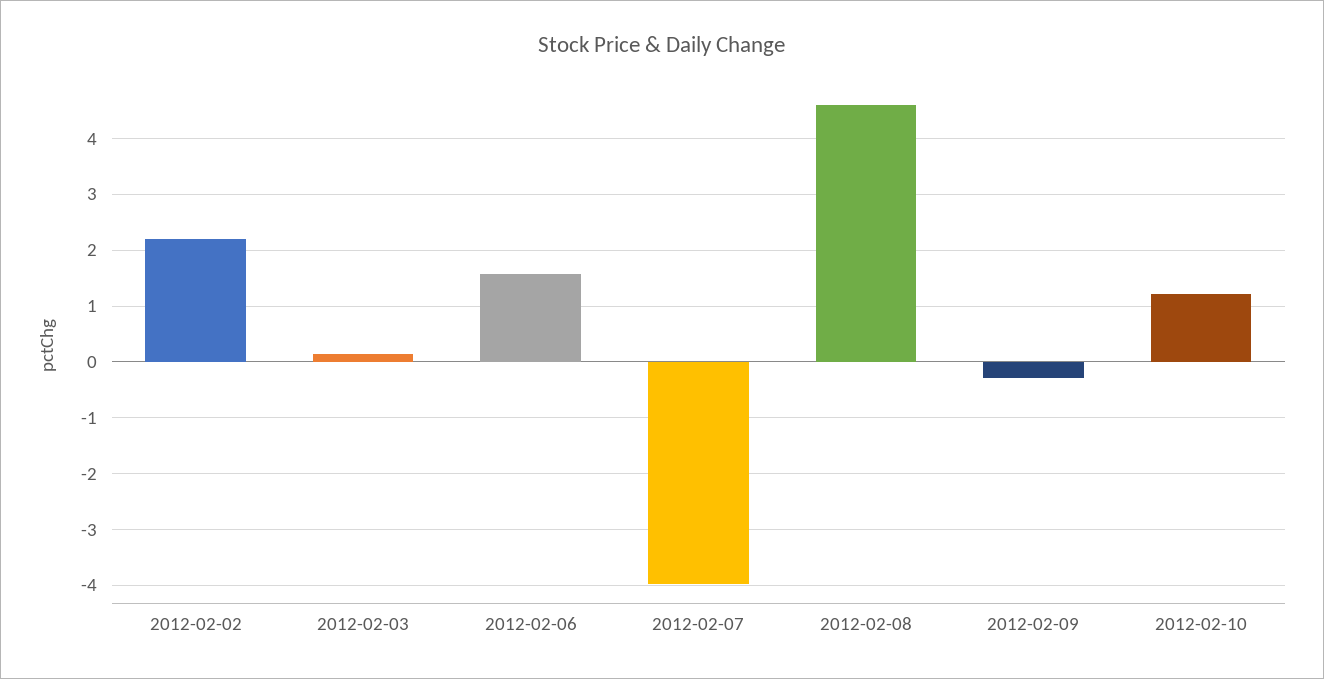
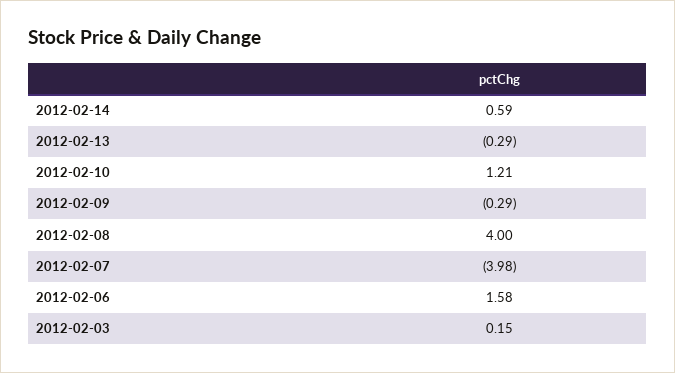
2012-02-02: 2.2 -> none
2012-02-08: 4.6 -> 4
2012-02-14: none -> 0.59
2012-02-13: none -> -0.29

